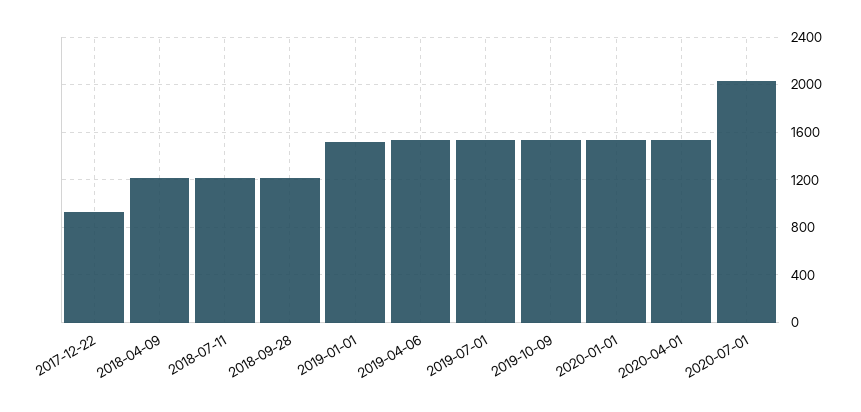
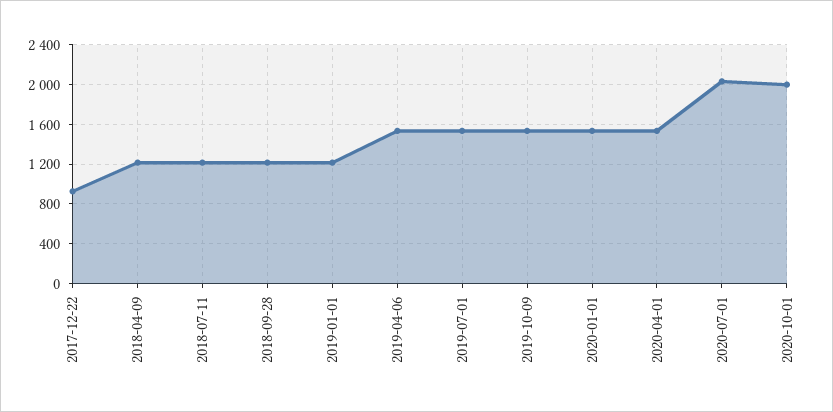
2019-01-01: 1500 -> 1200
2020-10-01: none -> 2000

